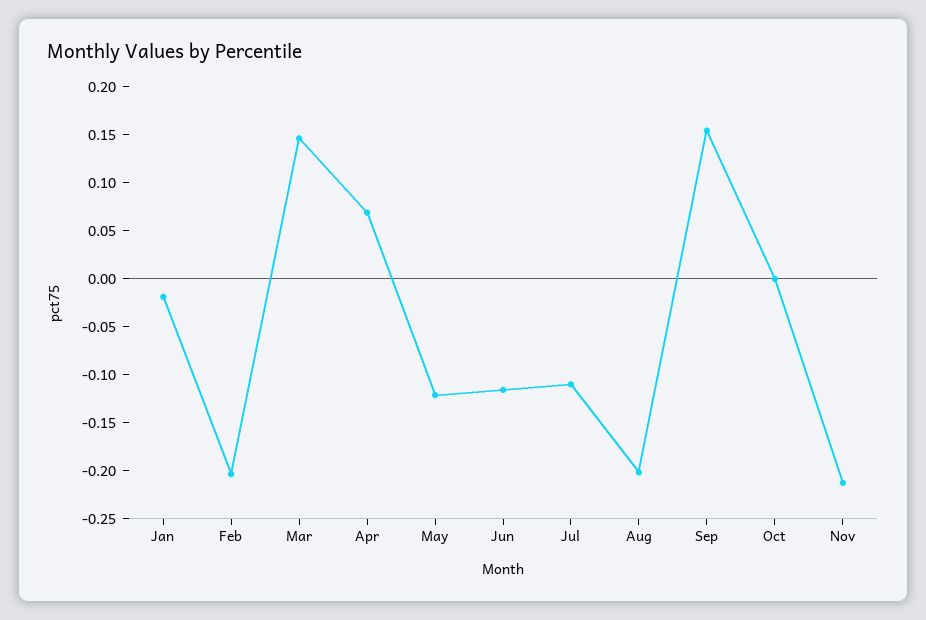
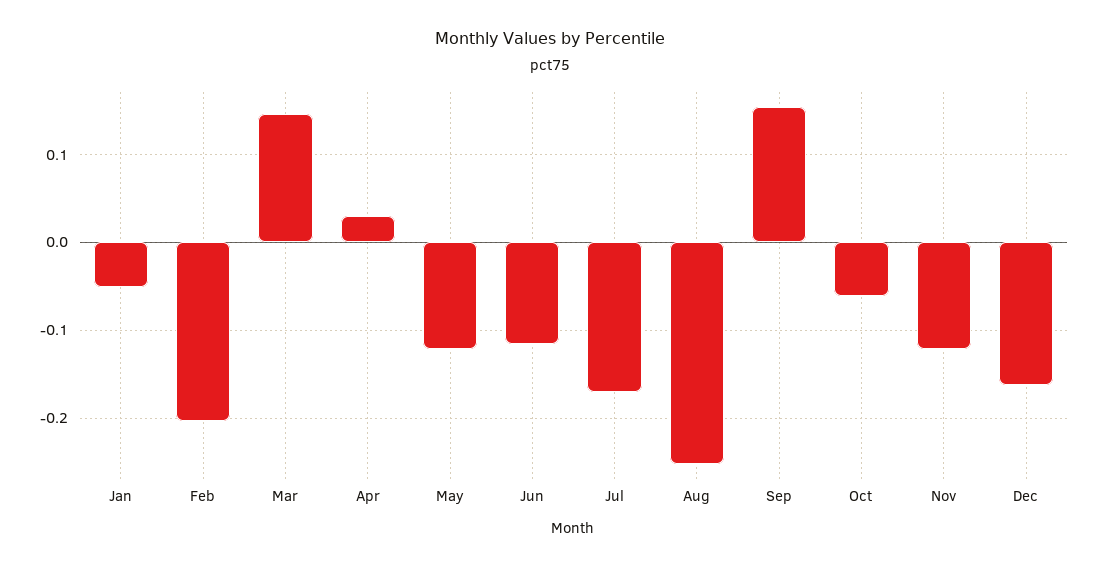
Jan: -0.02 -> -0.05
Apr: 0.07 -> 0.03
Jul: -0.11 -> -0.17
Aug: -0.2 -> -0.25
Oct: 0 -> -0.06
Nov: -0.21 -> -0.12
Dec: none -> -0.16

